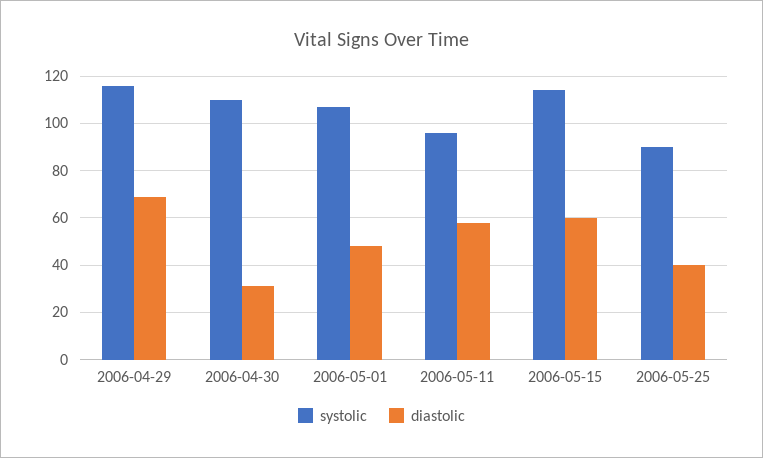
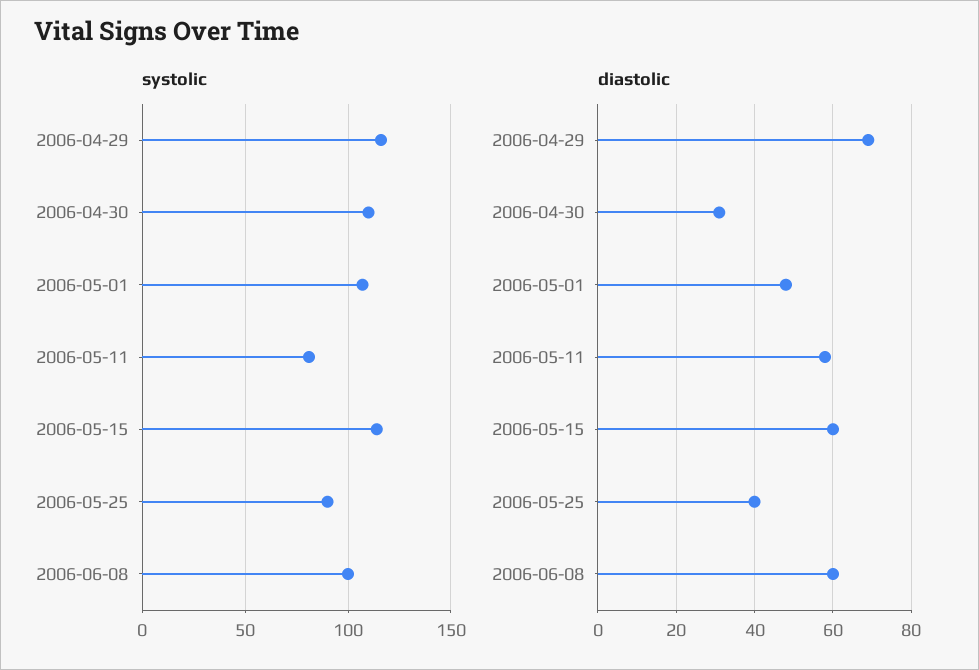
systolic, 2006-05-11: 95 -> 80
systolic, 2006-06-08: none -> 100
diastolic, 2006-06-08: none -> 60

